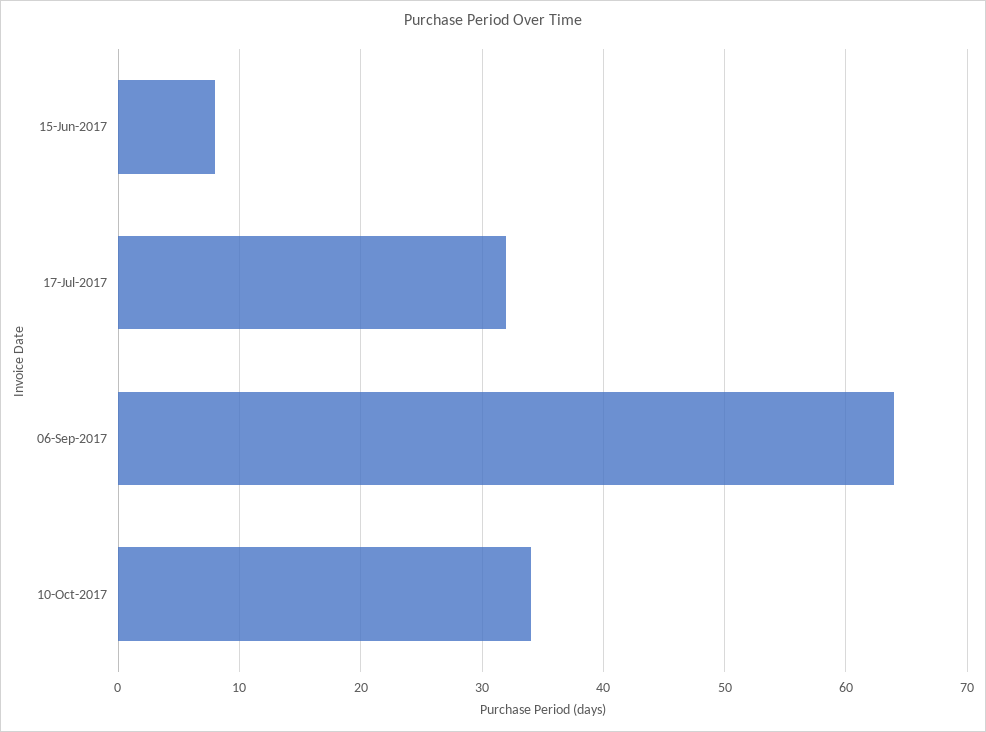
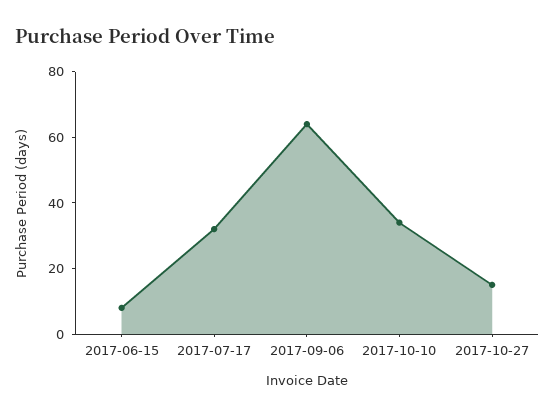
2017-10-27: none -> 15

